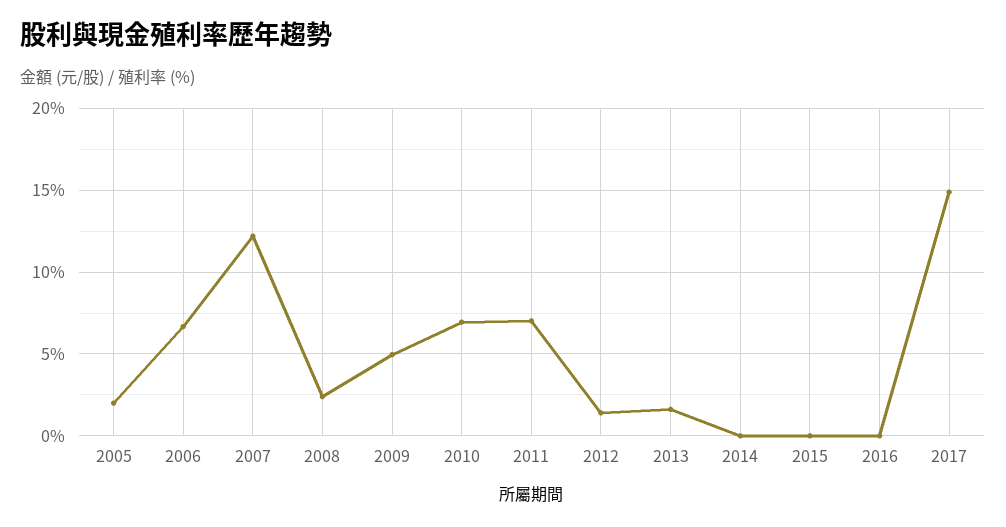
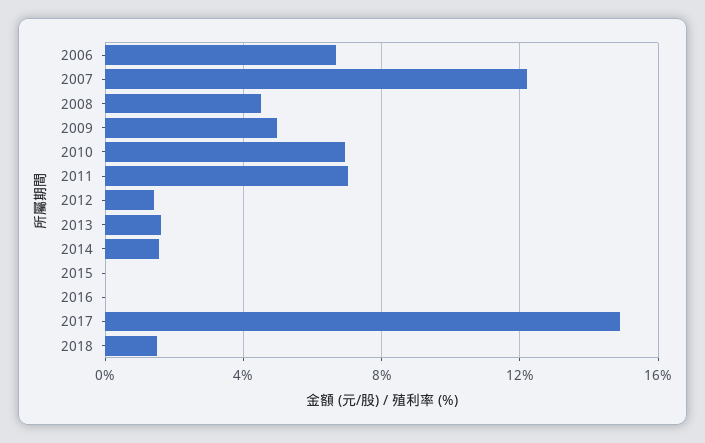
2005: 2 -> none
2008: 2.5 -> 4.5
2014: 0 -> 1.5
2018: none -> 1.5

